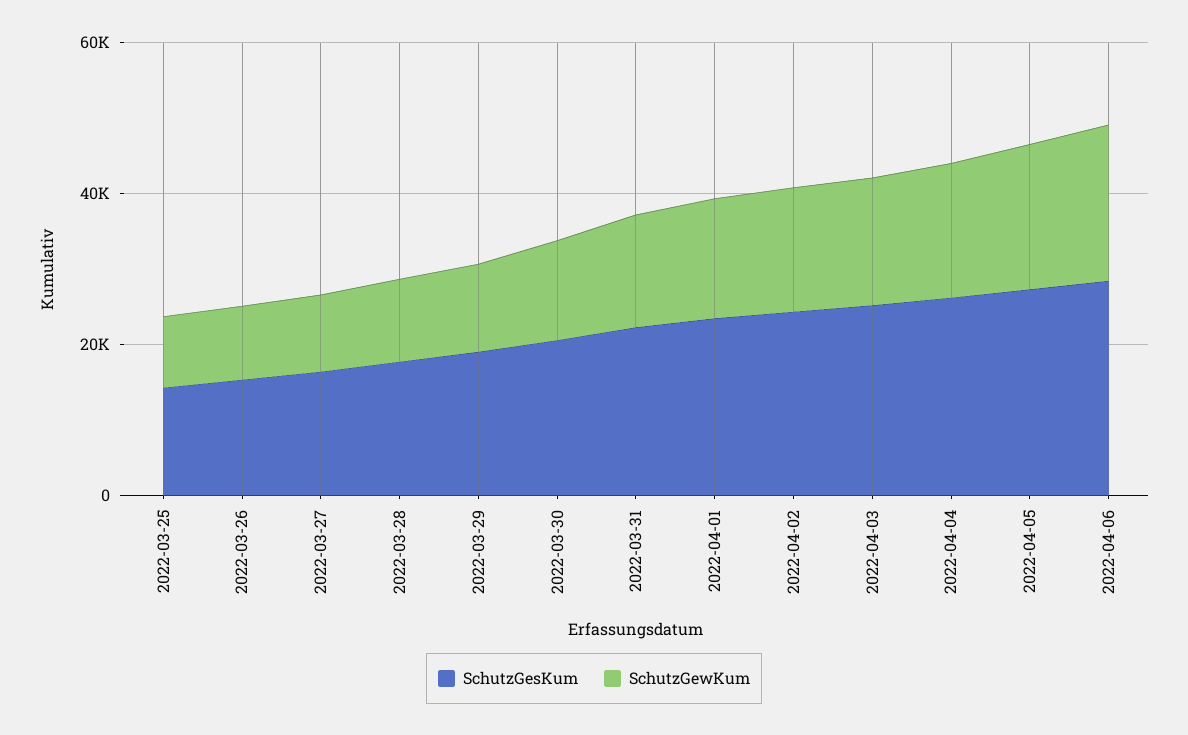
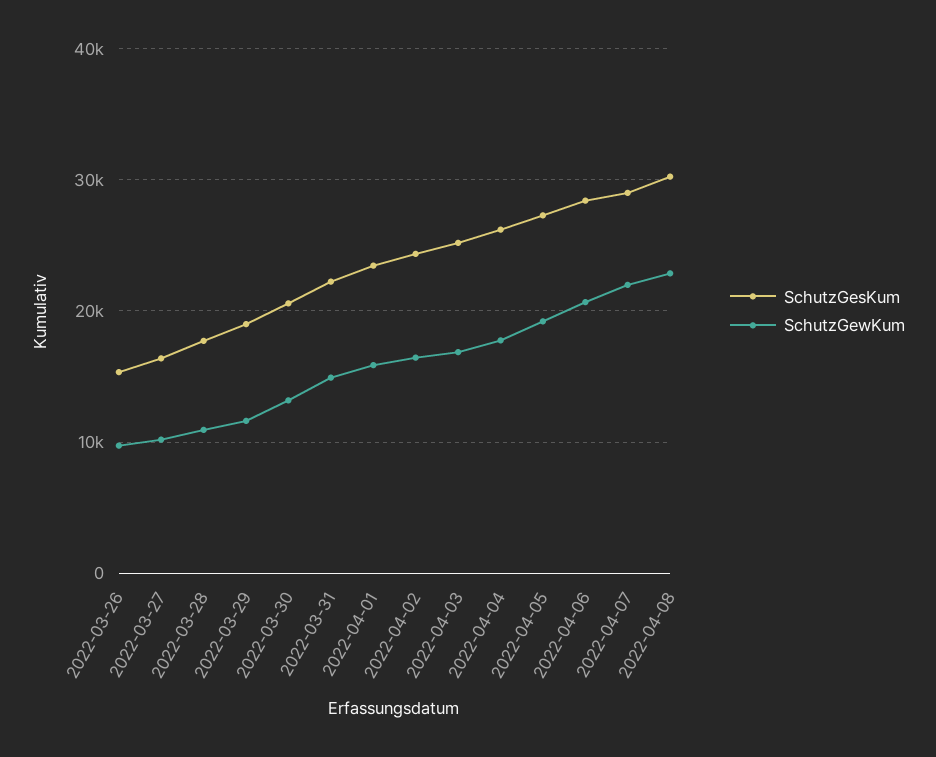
SchutzGesKum, 2022-03-25: 15000 -> none
SchutzGewKum, 2022-03-25: 10000 -> none
SchutzGesKum, 2022-04-07: none -> 29000
SchutzGewKum, 2022-04-07: none -> 22000
SchutzGesKum, 2022-04-08: none -> 30000
SchutzGewKum, 2022-04-08: none -> 23000

